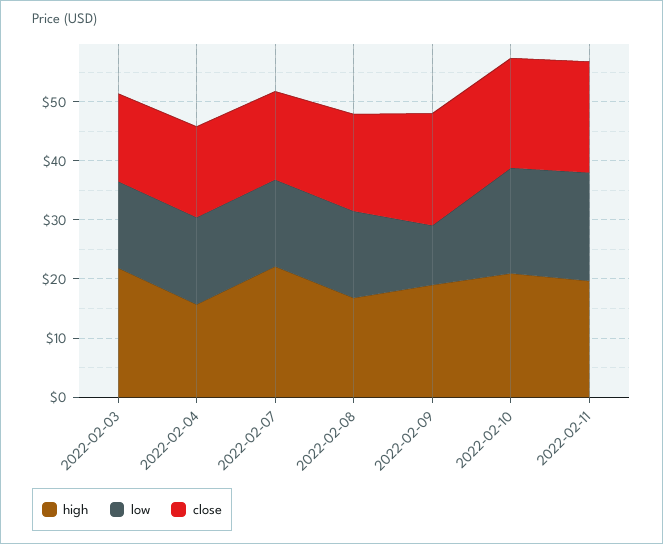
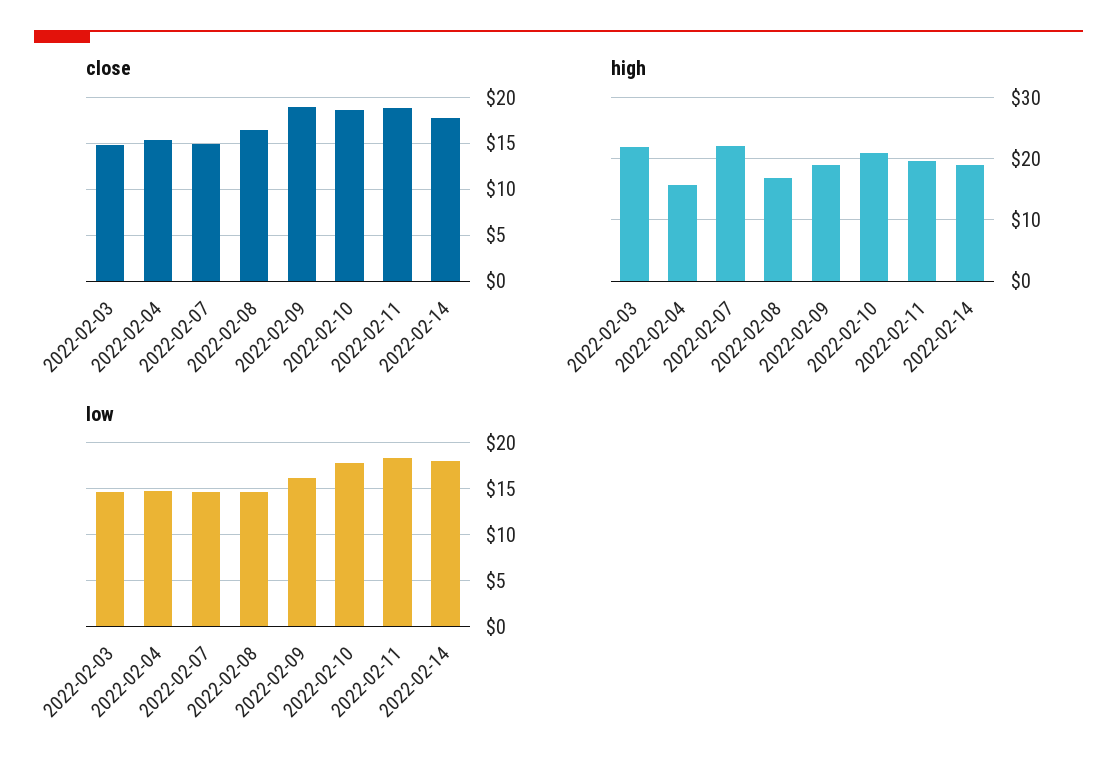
low, 2022-02-09: 10 -> 16
close, 2022-02-14: none -> 18
high, 2022-02-14: none -> 19
low, 2022-02-14: none -> 18

